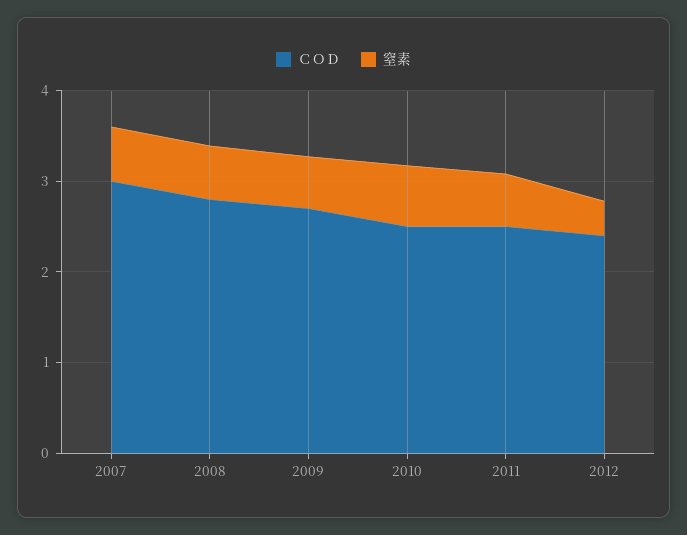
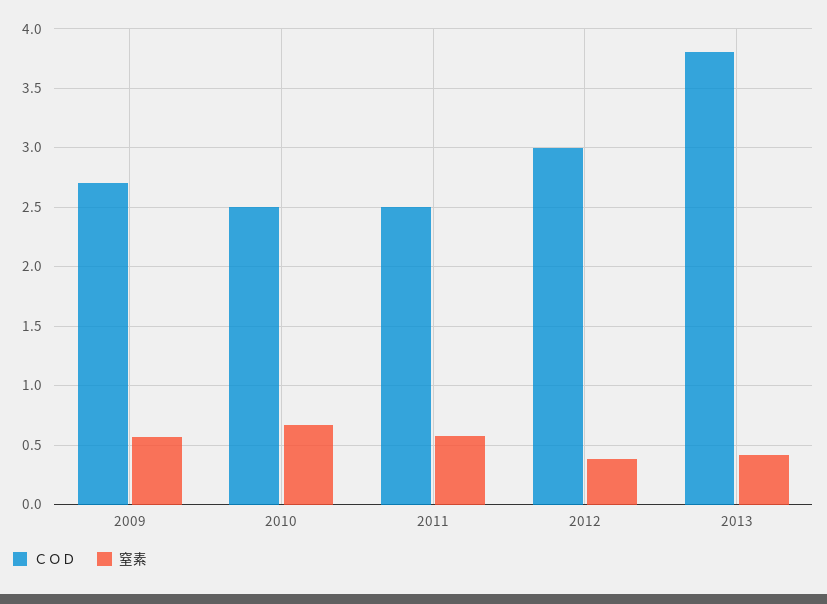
ＣＯＤ, 2007: 3 -> none
窒素, 2007: 0.6 -> none
ＣＯＤ, 2008: 2.8 -> none
窒素, 2008: 0.6 -> none
ＣＯＤ, 2012: 2.4 -> 3
ＣＯＤ, 2013: none -> 3.8
窒素, 2013: none -> 0.4

